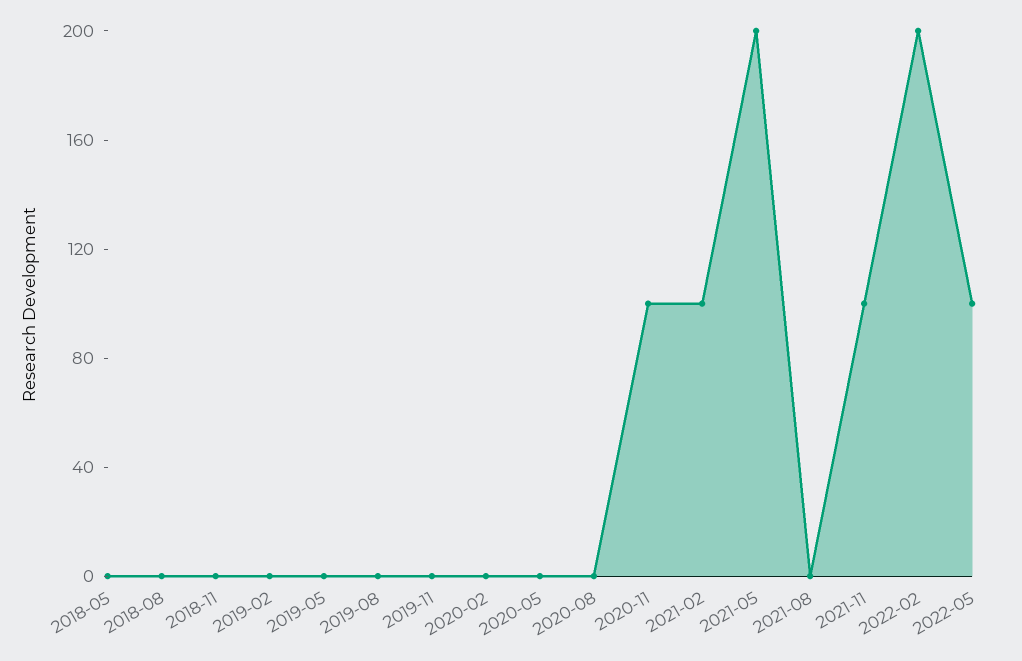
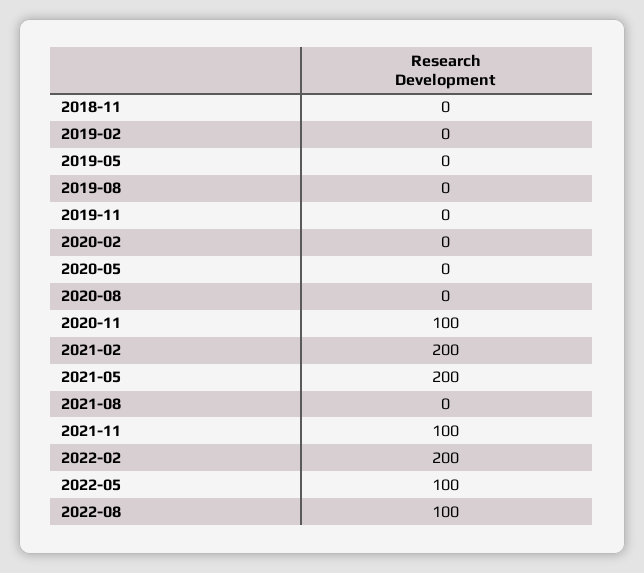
2018-05: 0 -> none
2018-08: 0 -> none
2021-02: 100 -> 200
2022-08: none -> 100

